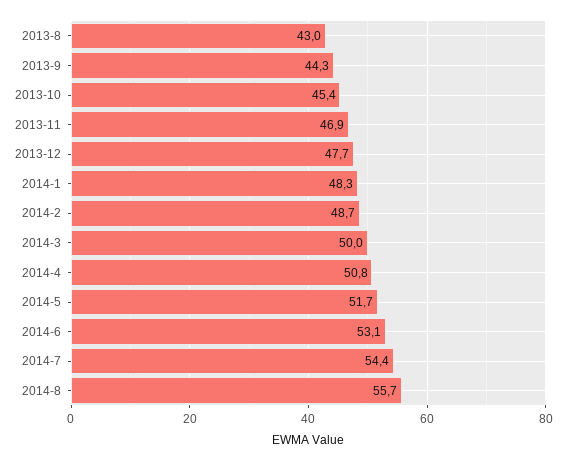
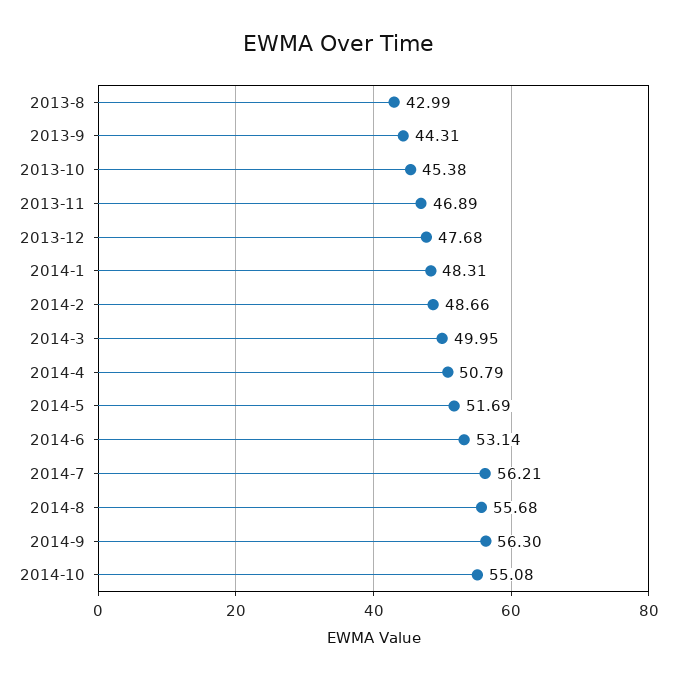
2014-7: 54.4 -> 56.21
2014-9: none -> 56.3
2014-10: none -> 55.08

